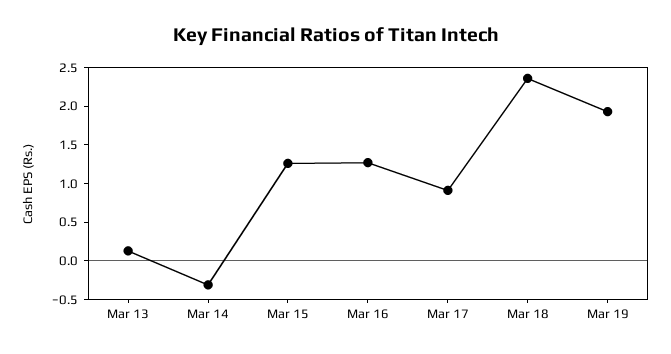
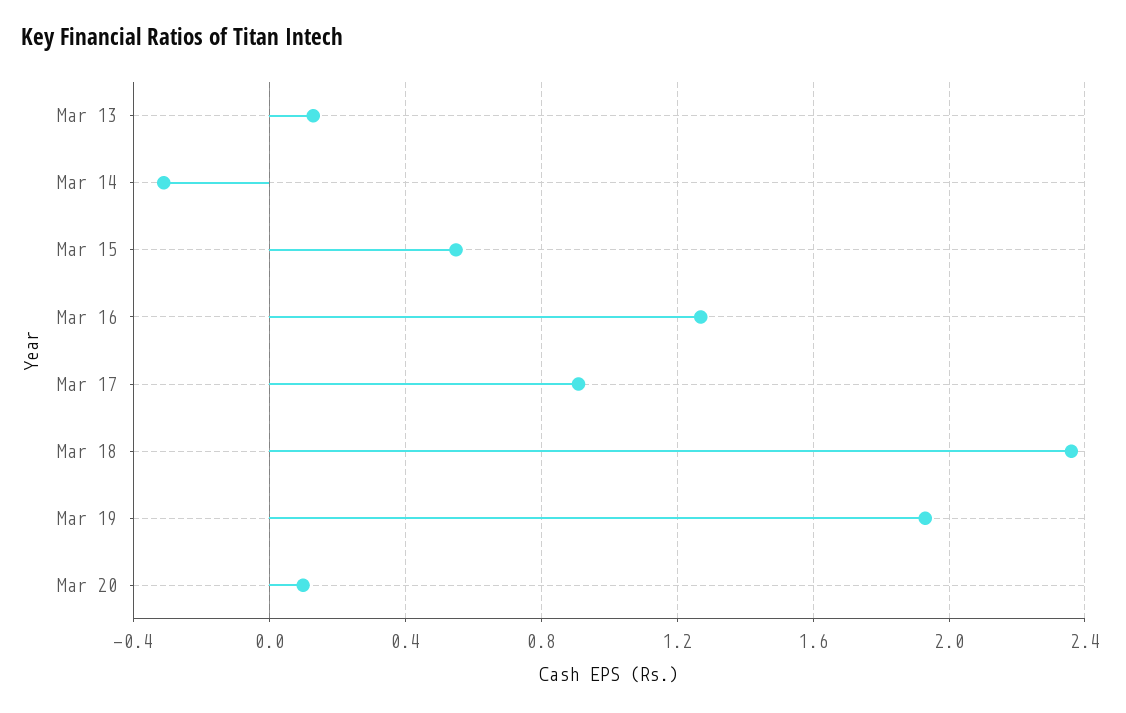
Mar 15: 1.25 -> 0.55
Mar 20: none -> 0.1

